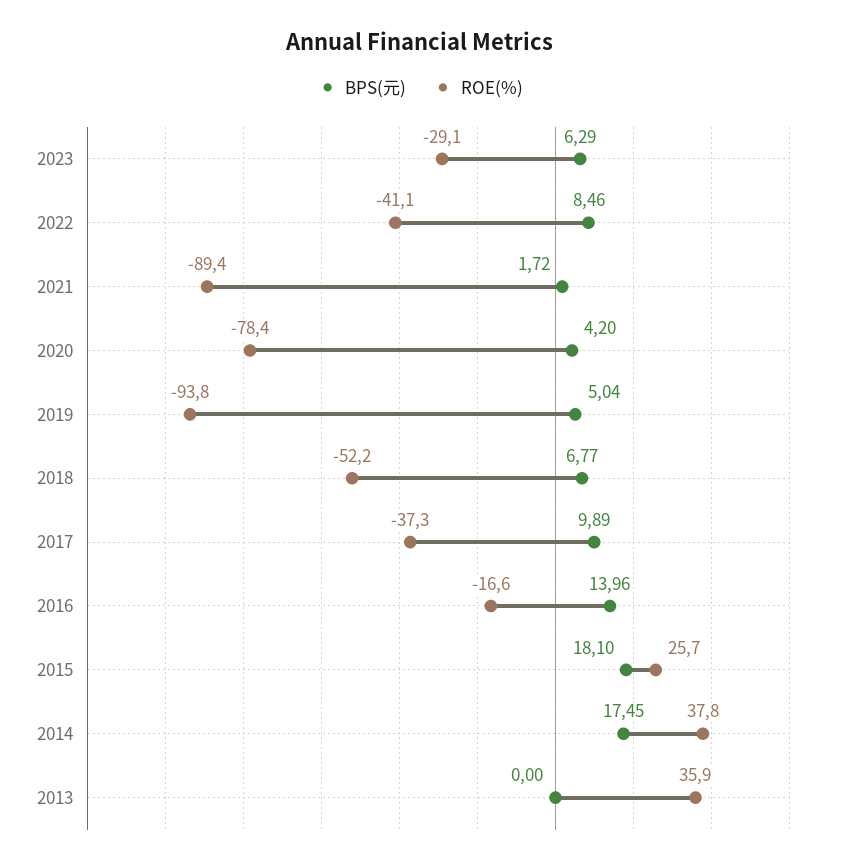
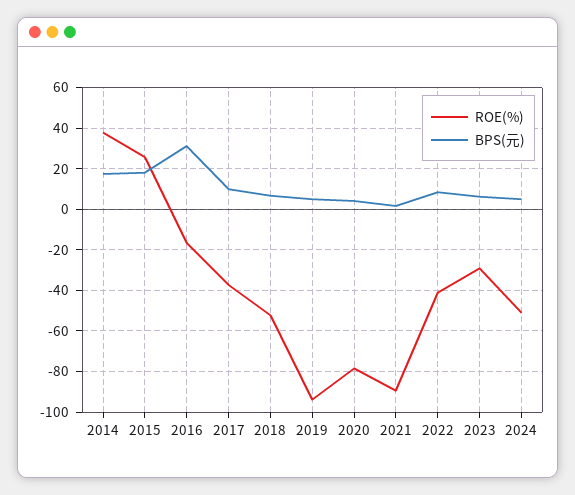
BPS(元), 2016: 13.96 -> 30
BPS(元), 2013: 0 -> none
ROE(%), 2013: 35.9 -> none
ROE(%), 2024: none -> -50
BPS(元), 2024: none -> 5

